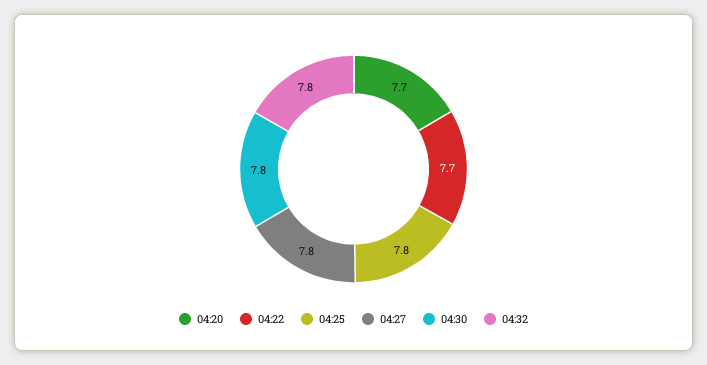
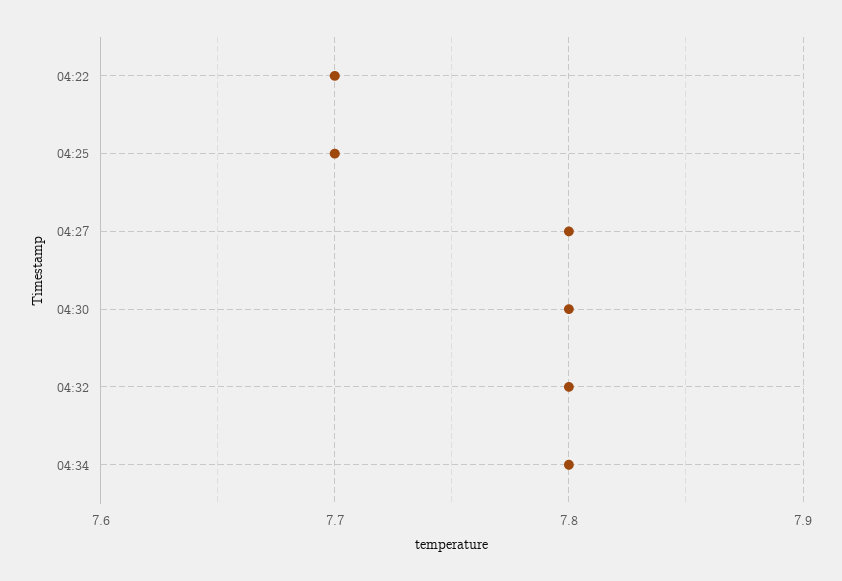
04:20: 7.7 -> none
04:25: 7.8 -> 7.7
04:34: none -> 7.8

